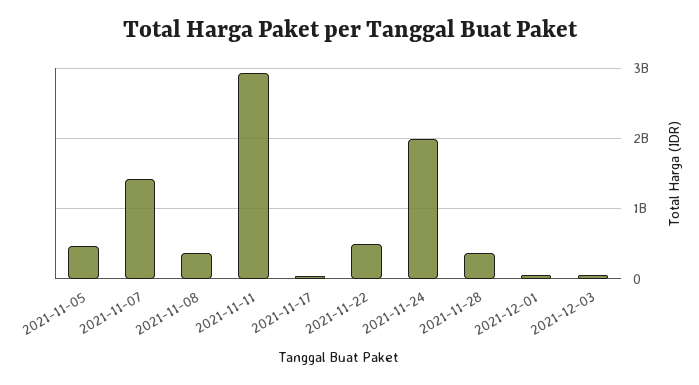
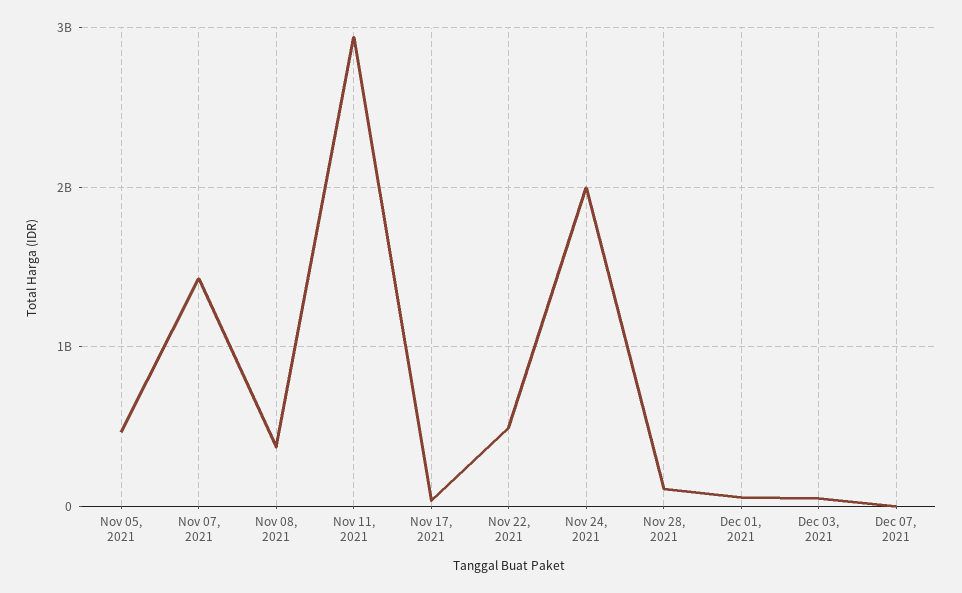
2021-11-28: 400000000 -> 100000000
Dec 07, 2021: none -> 0

